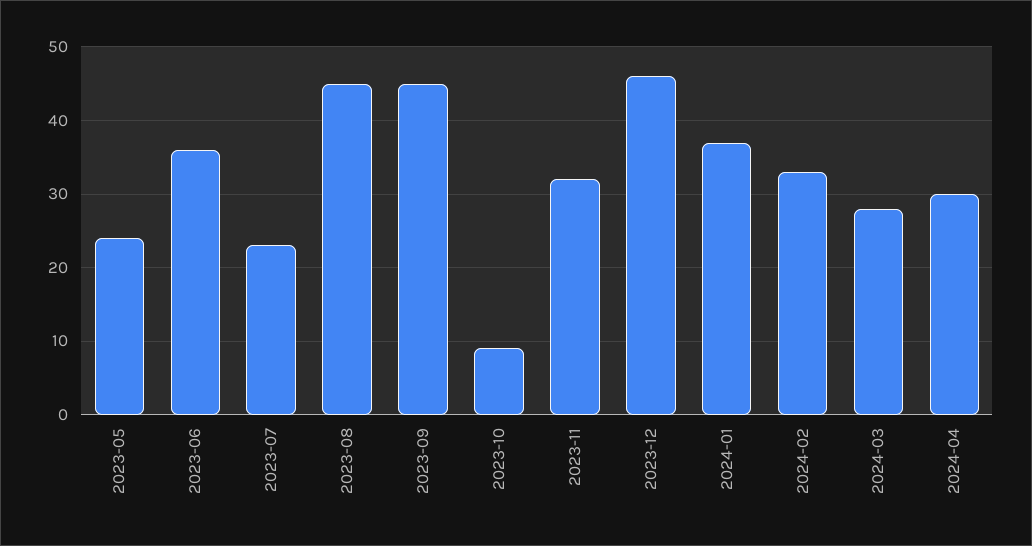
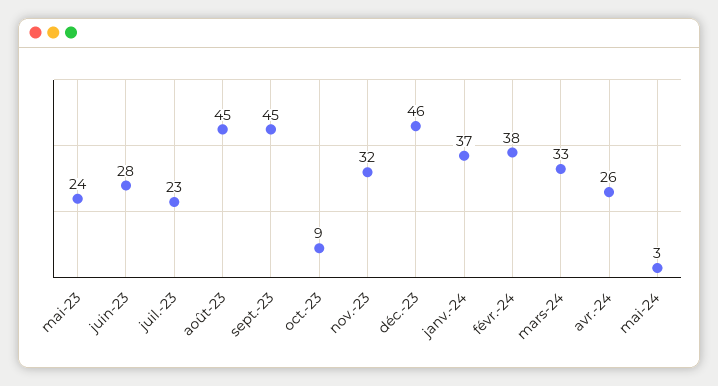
2023-06: 36 -> 28
2024-02: 33 -> 38
2024-03: 28 -> 33
2024-04: 30 -> 26
mai-24: none -> 3

